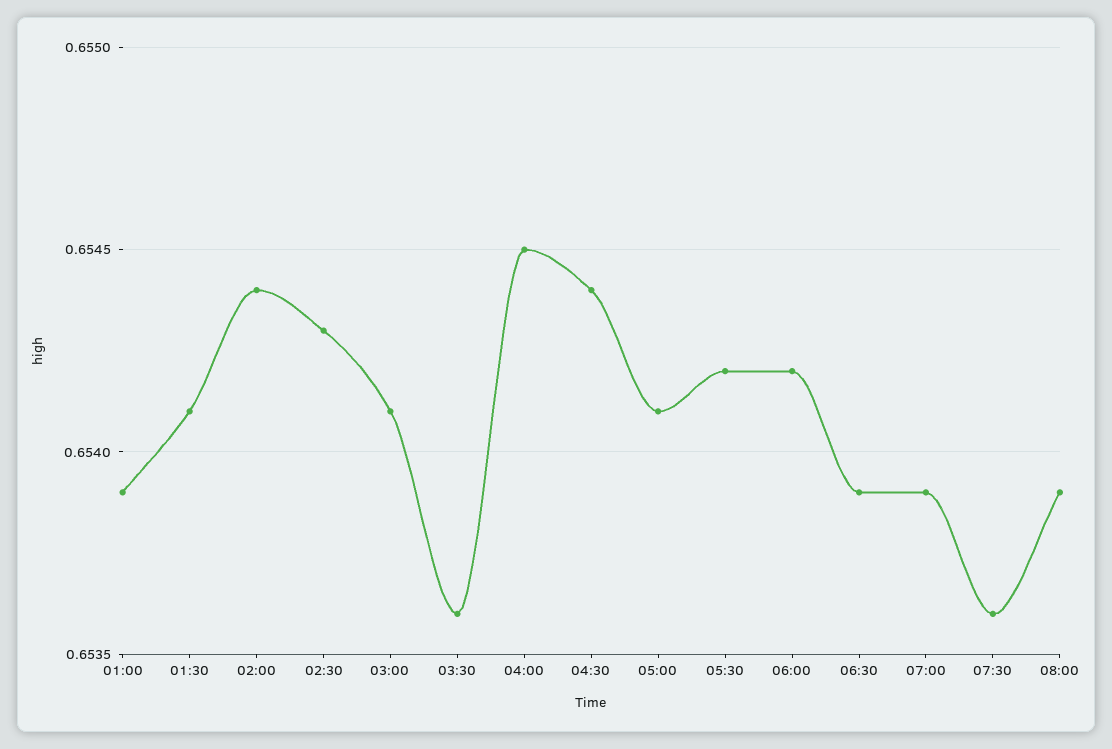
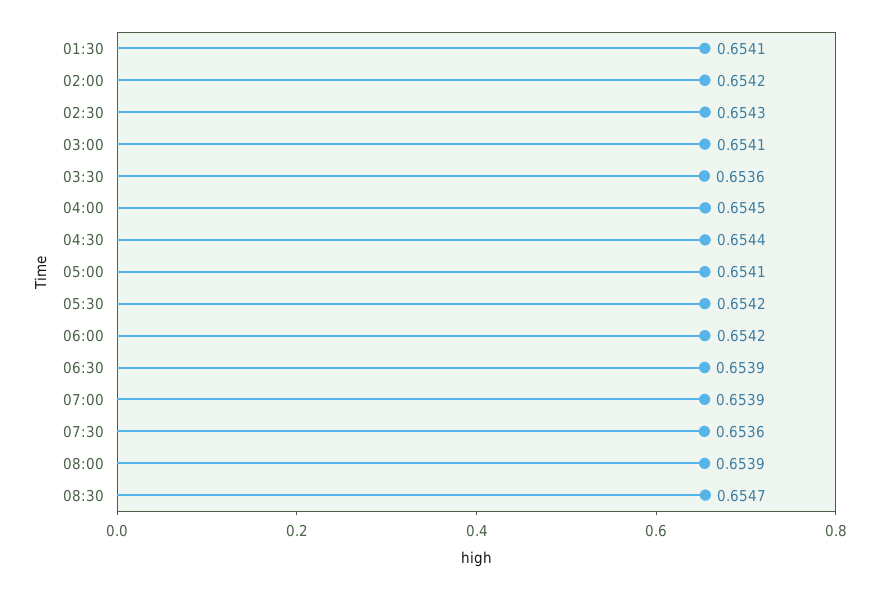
01:00: 0.6539 -> none
02:00: 0.6544 -> 0.6542
08:30: none -> 0.6547

